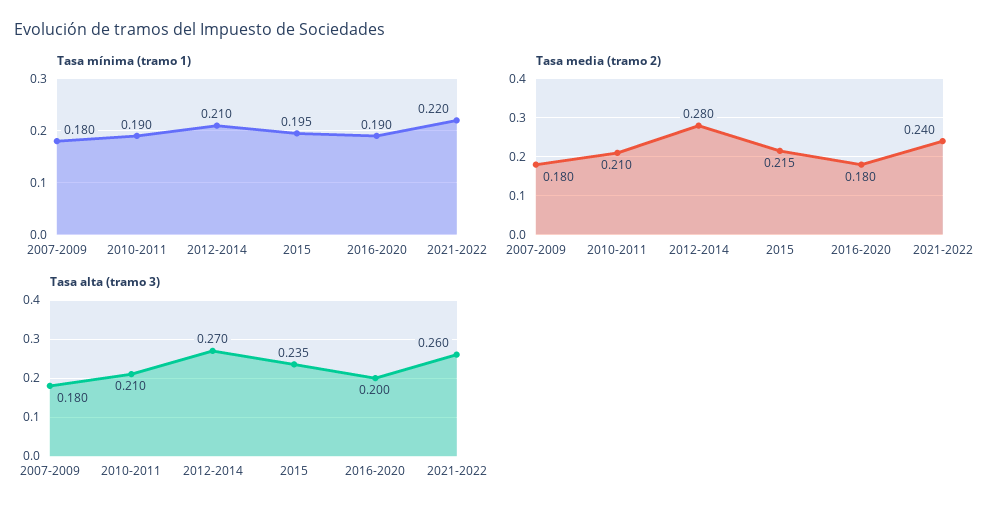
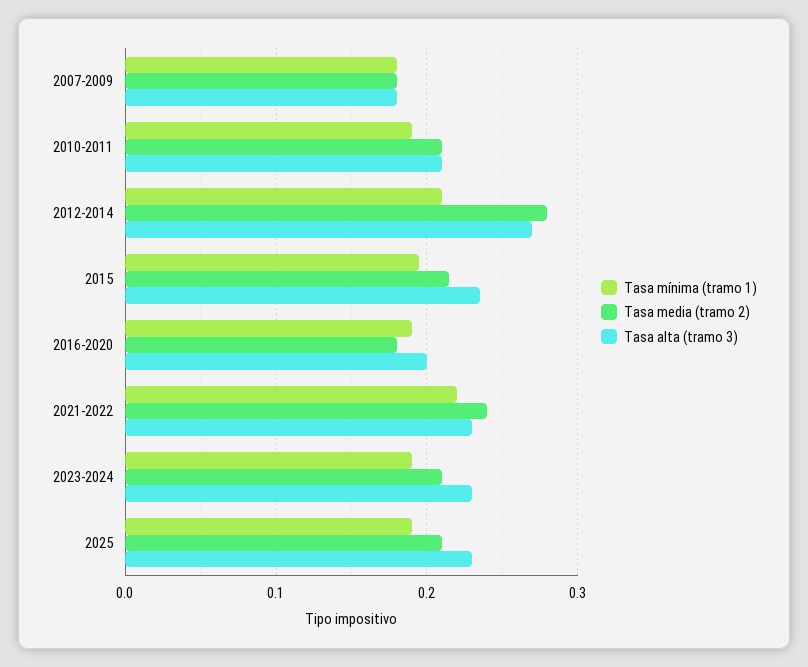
Tasa alta (tramo 3), 2021-2022: 0.26 -> 0.23
Tasa mínima (tramo 1), 2023-2024: none -> 0.19
Tasa media (tramo 2), 2023-2024: none -> 0.21
Tasa alta (tramo 3), 2023-2024: none -> 0.23
Tasa mínima (tramo 1), 2025: none -> 0.19
Tasa media (tramo 2), 2025: none -> 0.21
Tasa alta (tramo 3), 2025: none -> 0.23

